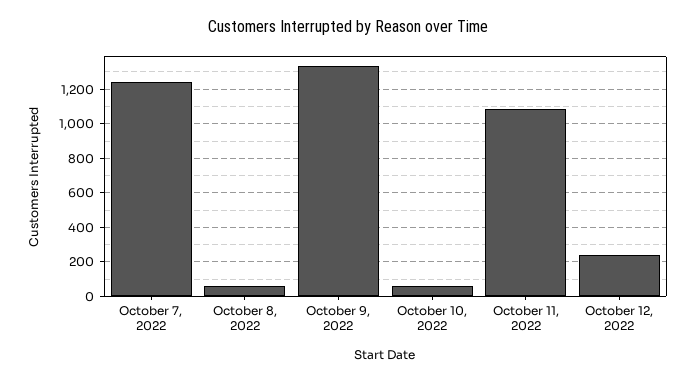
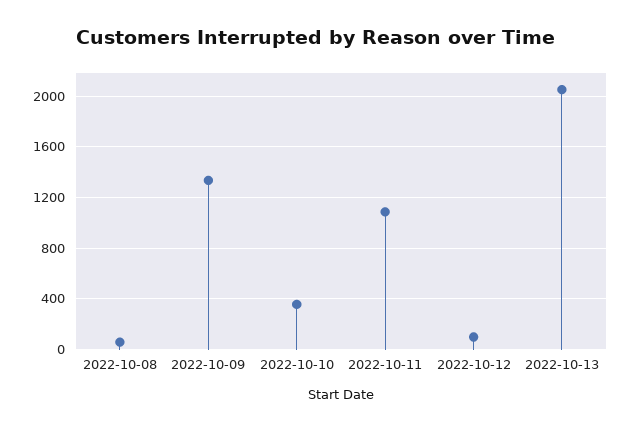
October 7, 2022: 1250 -> none
October 10, 2022: 50 -> 350
October 12, 2022: 250 -> 100
2022-10-13: none -> 2050

